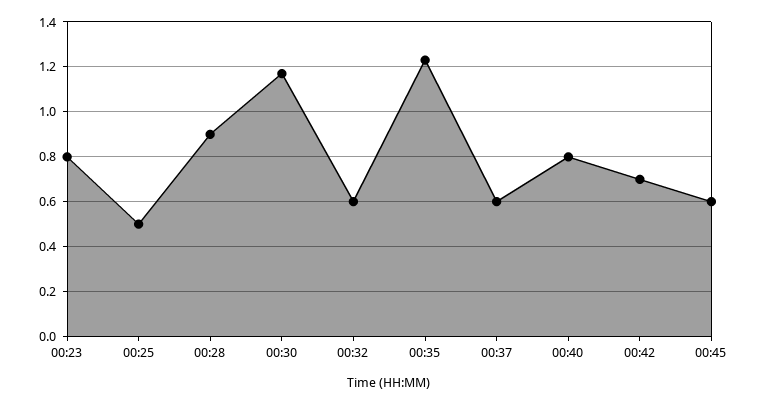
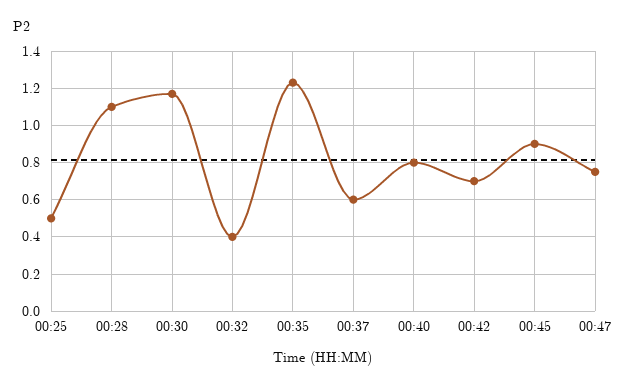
00:23: 0.8 -> none
00:28: 0.9 -> 1.1
00:32: 0.6 -> 0.4
00:45: 0.6 -> 0.9
00:47: none -> 0.75

